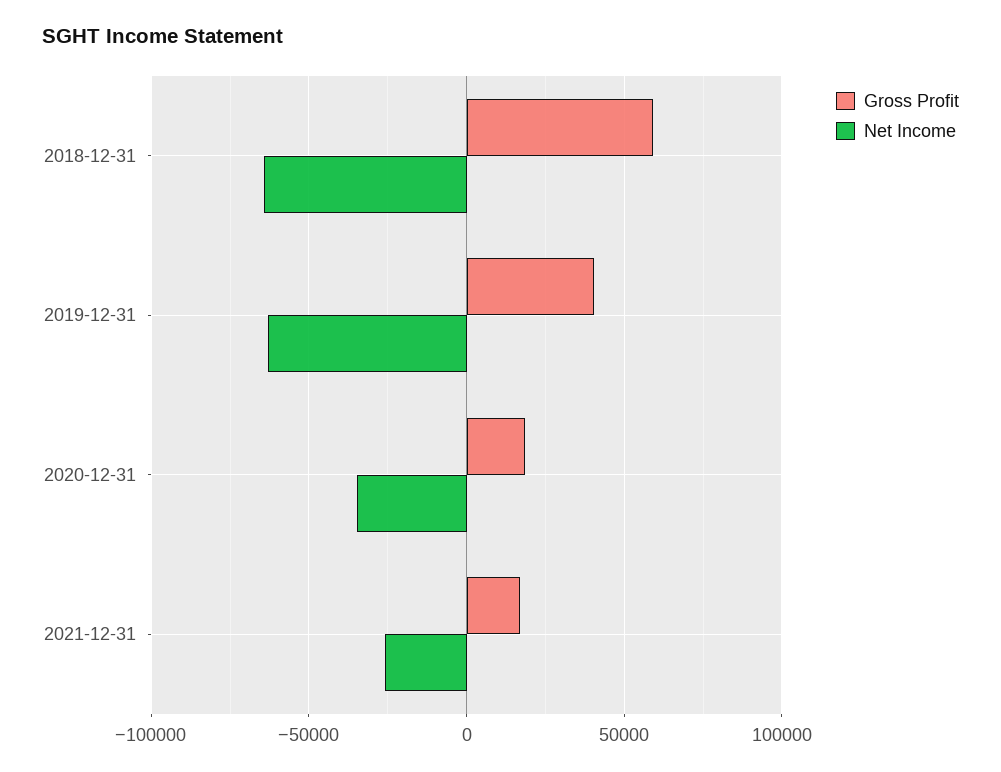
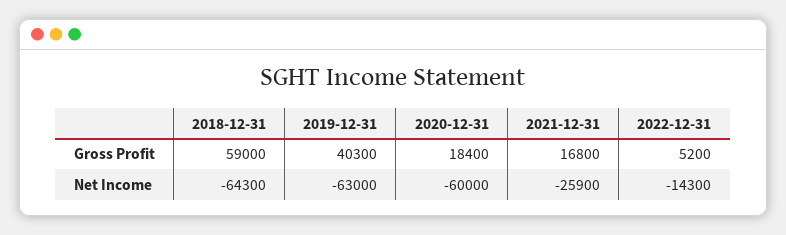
Net Income, 2020-12-31: -35000 -> -60000
Gross Profit, 2022-12-31: none -> 5200
Net Income, 2022-12-31: none -> -14300

